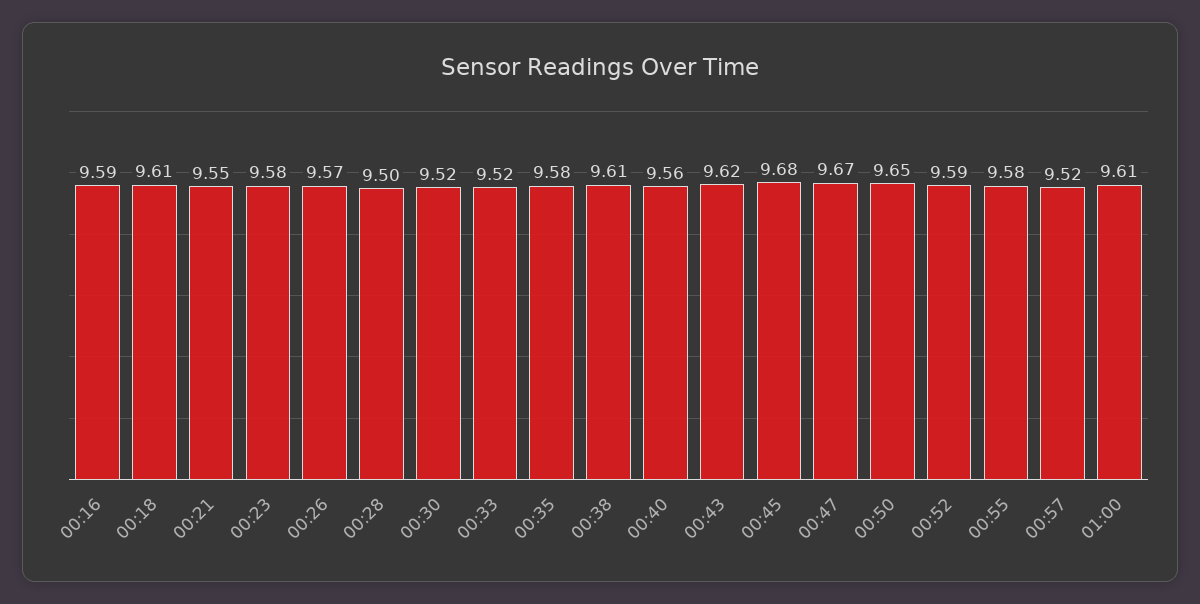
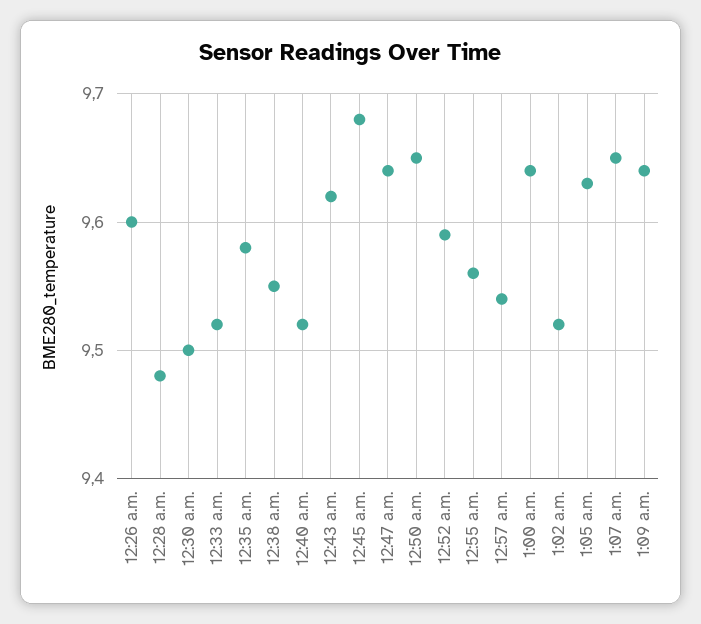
00:16: 9.59 -> none
00:18: 9.61 -> none
00:21: 9.55 -> none
00:23: 9.58 -> none
00:26: 9.57 -> 9.6
00:28: 9.5 -> 9.48
00:30: 9.52 -> 9.5
00:38: 9.61 -> 9.55
00:40: 9.56 -> 9.52
00:47: 9.67 -> 9.64
00:55: 9.58 -> 9.56
00:57: 9.52 -> 9.54
01:00: 9.61 -> 9.64
1:02 a.m.: none -> 9.52
1:05 a.m.: none -> 9.63
1:07 a.m.: none -> 9.65
1:09 a.m.: none -> 9.64

